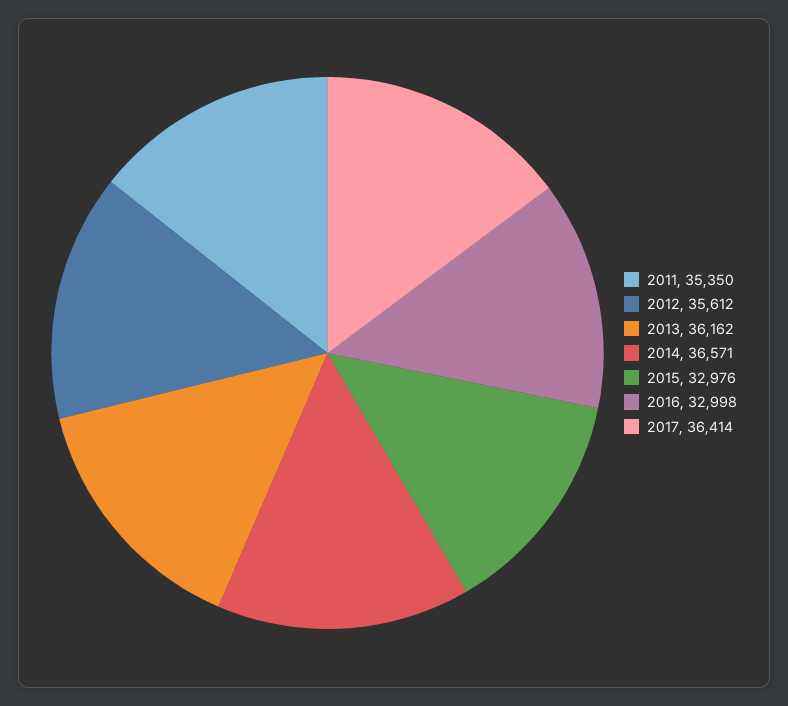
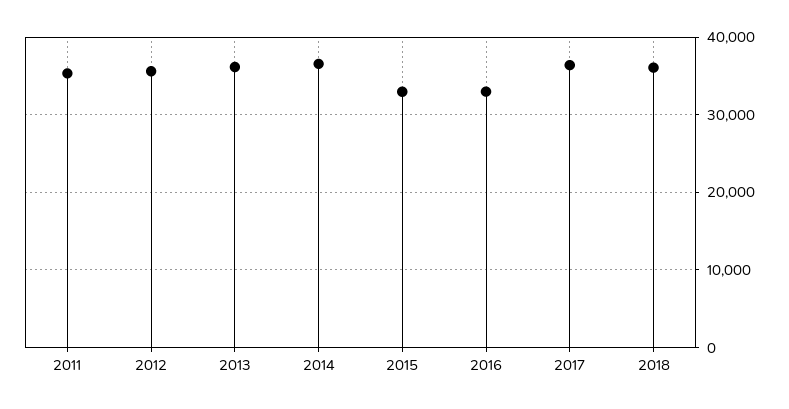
2018: none -> 36000

